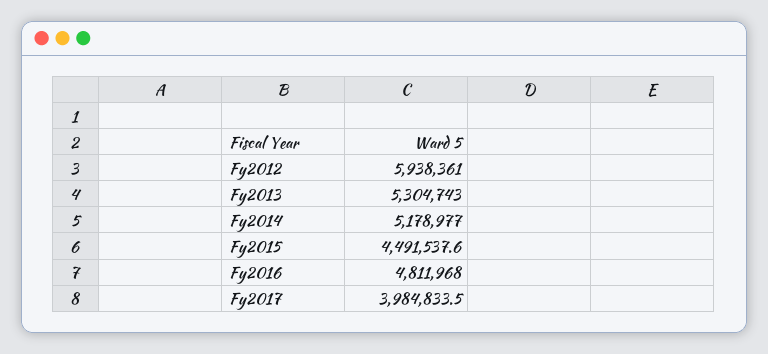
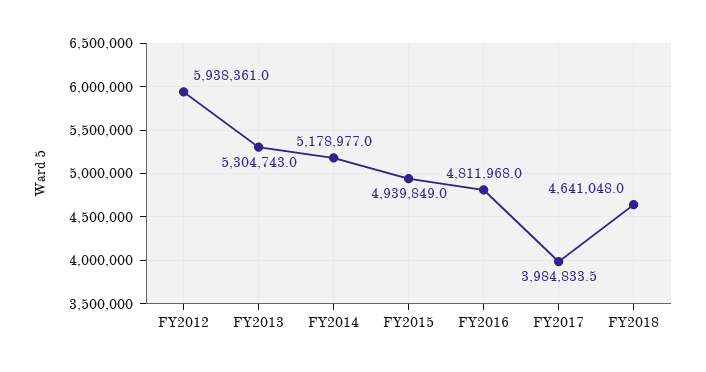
Fy2015: 4491537.6 -> 4939849
FY2018: none -> 4641048

